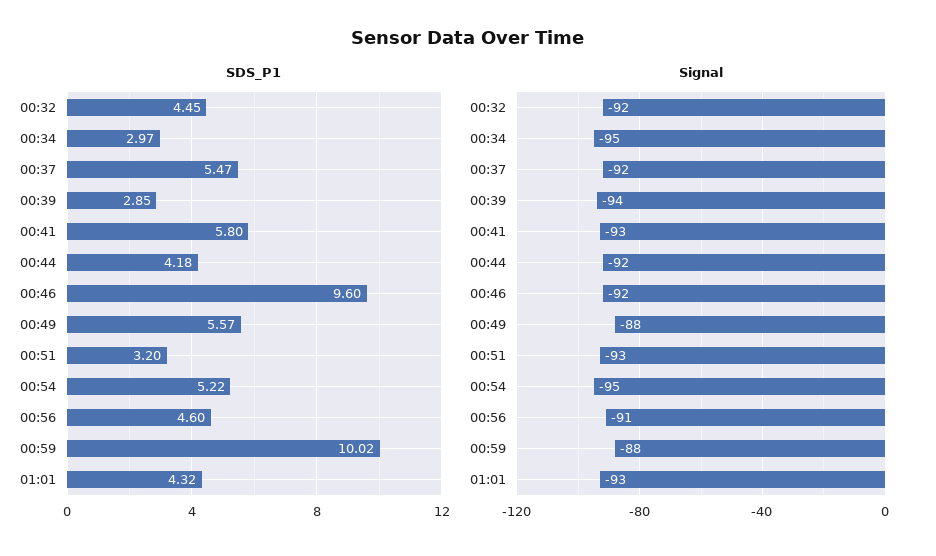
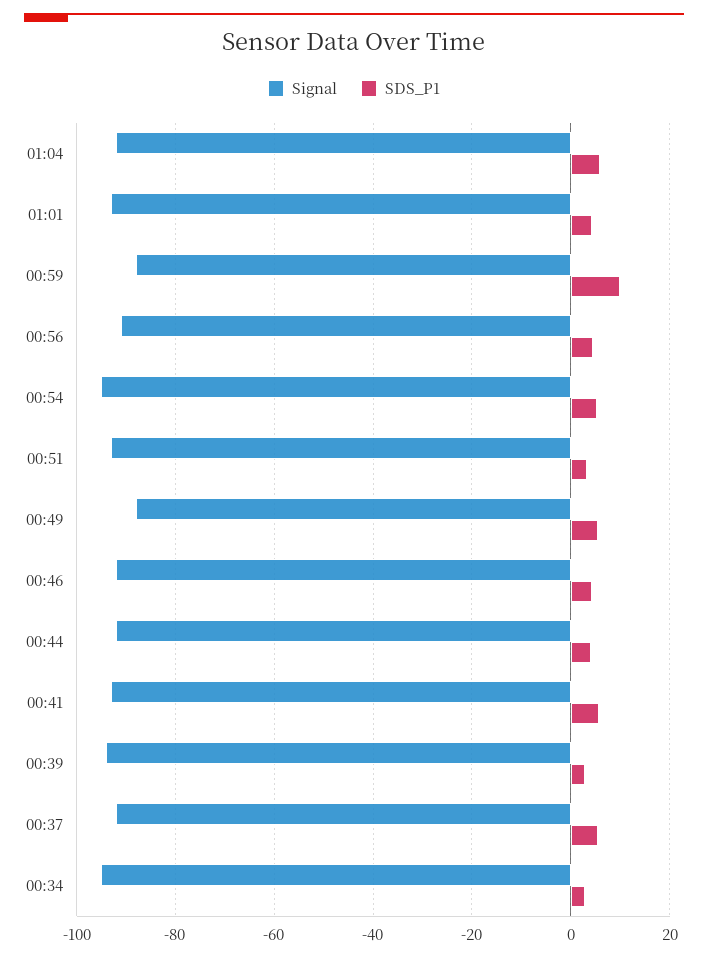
SDS_P1, 00:32: 4.45 -> none
SDS_P1, 00:46: 9.6 -> 4
Signal, 00:32: -92 -> none
Signal, 01:04: none -> -92
SDS_P1, 01:04: none -> 6

